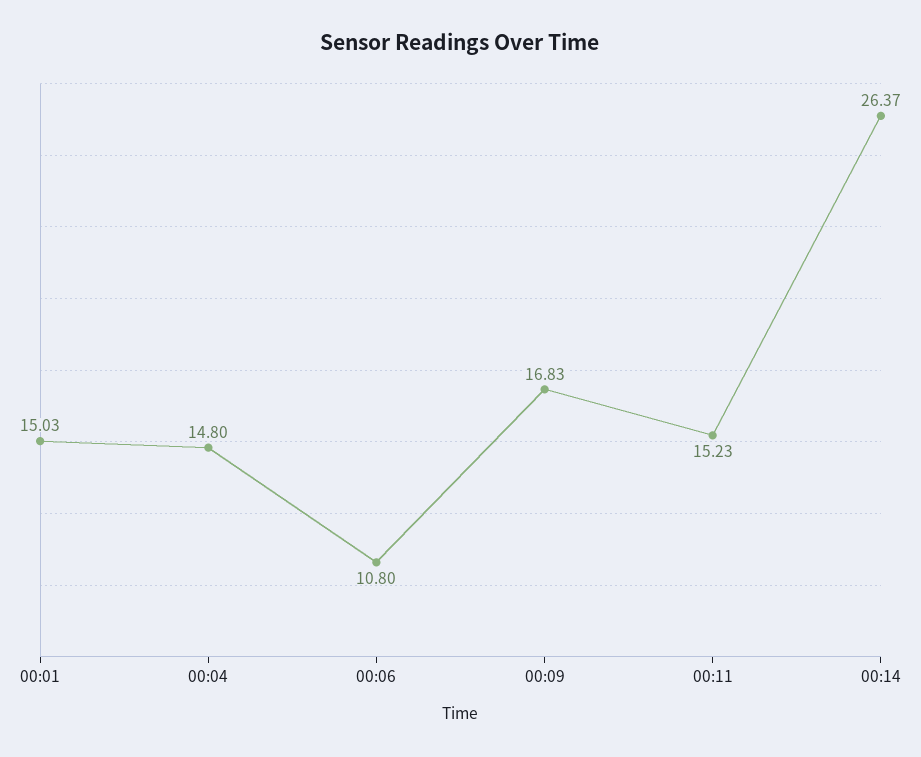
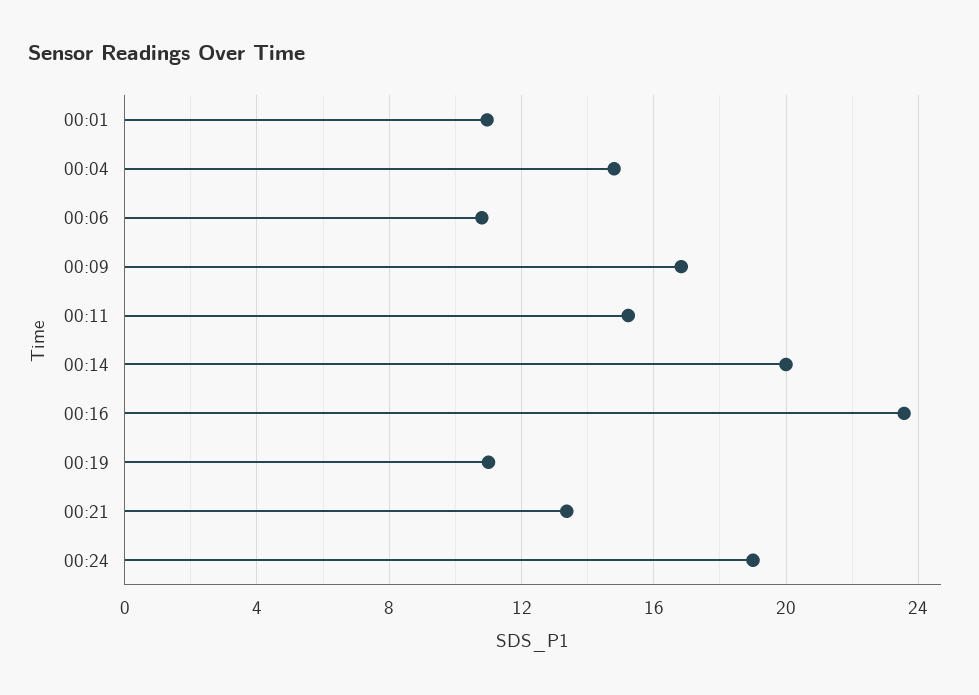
00:01: 15.03 -> 11
00:14: 26.37 -> 20
00:16: none -> 23.5
00:19: none -> 11
00:21: none -> 13.5
00:24: none -> 19

